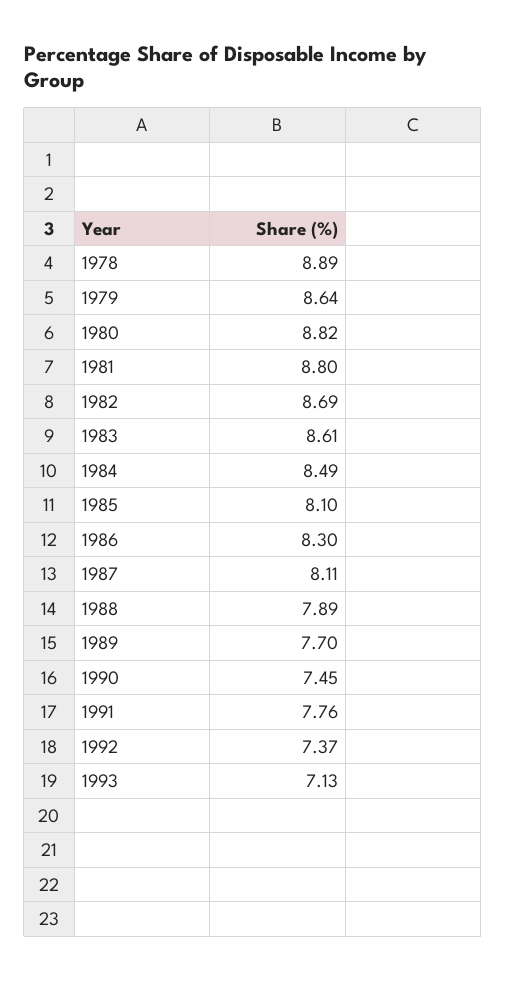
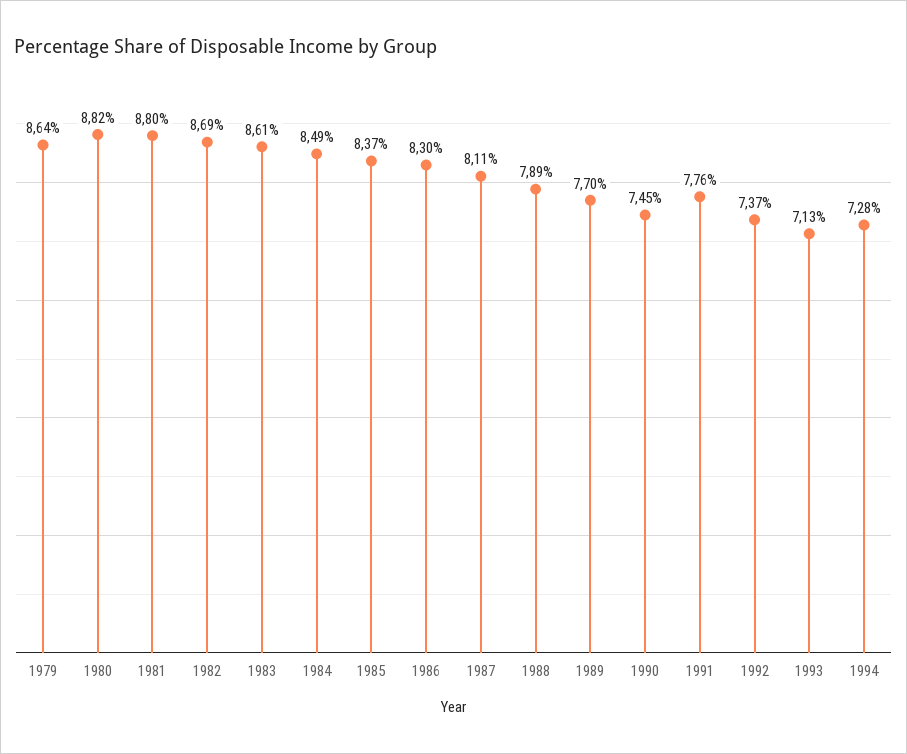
1978: 8.89 -> none
1985: 8.1 -> 8.37
1994: none -> 7.28

